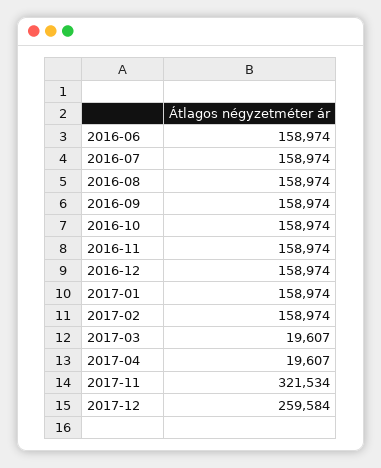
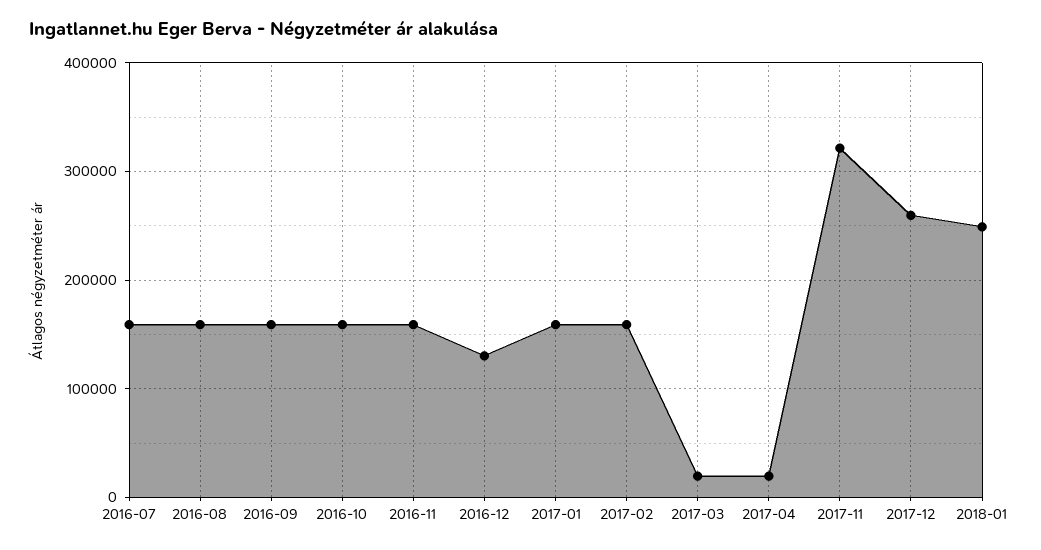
2016-06: 158974 -> none
2016-12: 158974 -> 130000
2018-01: none -> 250000

